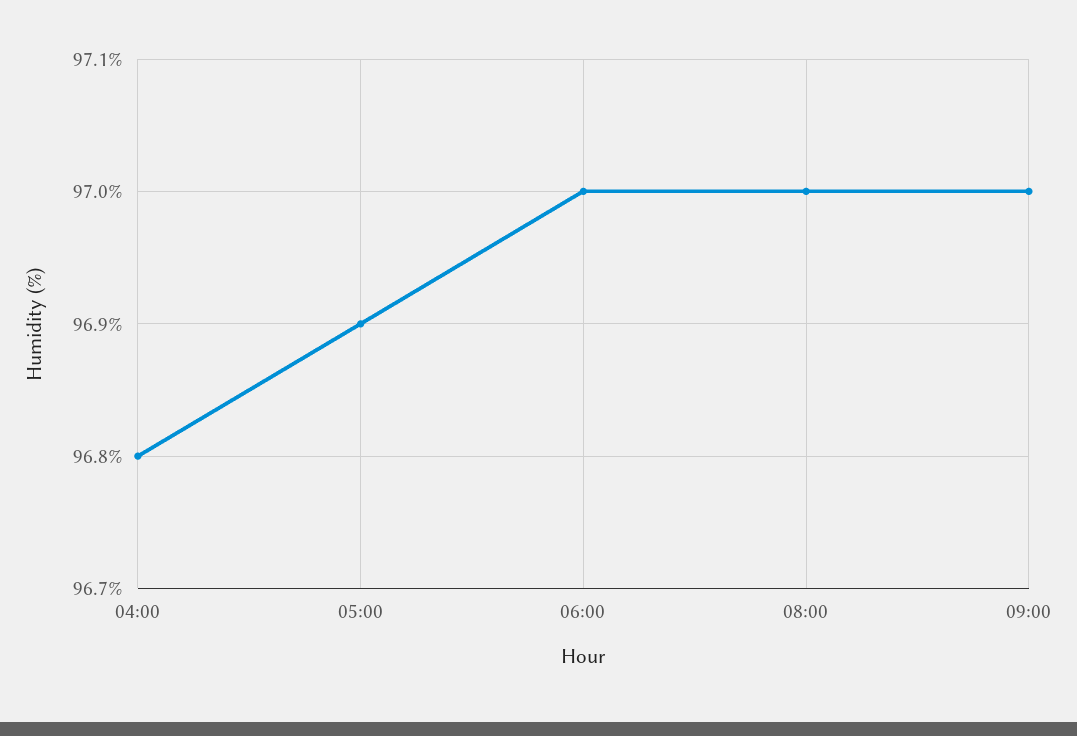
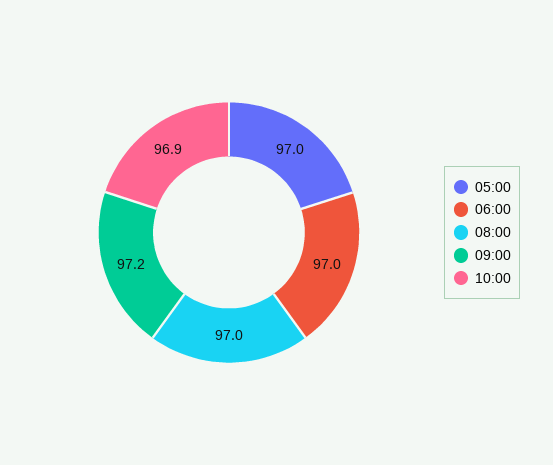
04:00: 96.8 -> none
05:00: 96.9 -> 97
09:00: 97 -> 97.2
10:00: none -> 96.9

